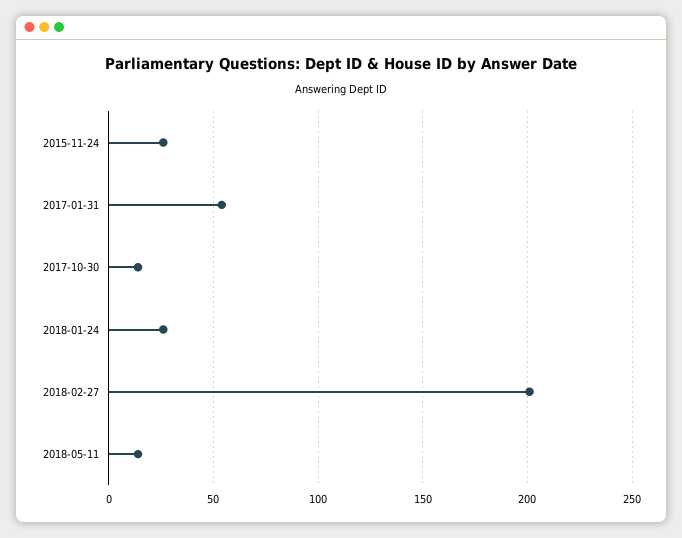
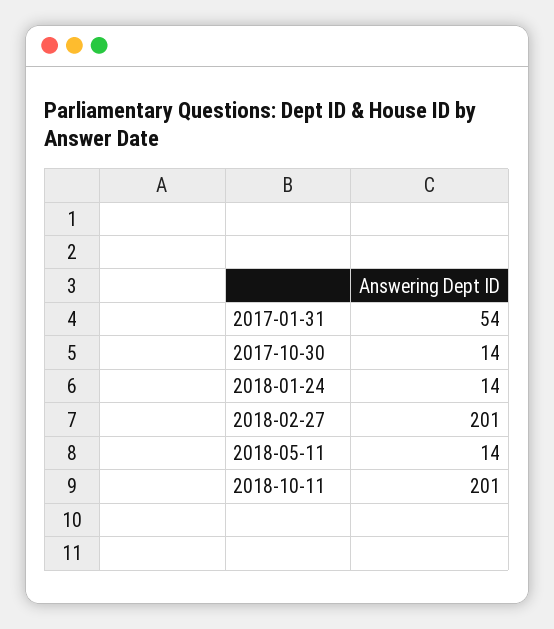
2015-11-24: 25 -> none
2018-01-24: 25 -> 14
2018-10-11: none -> 201

